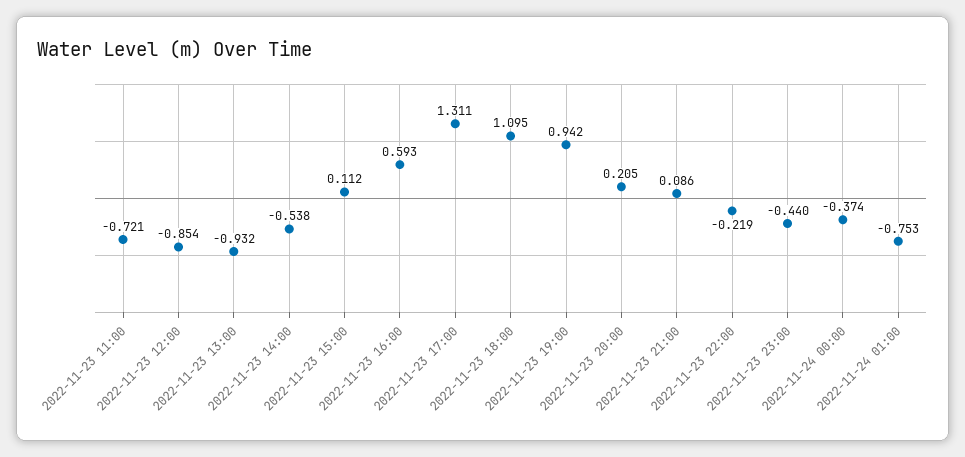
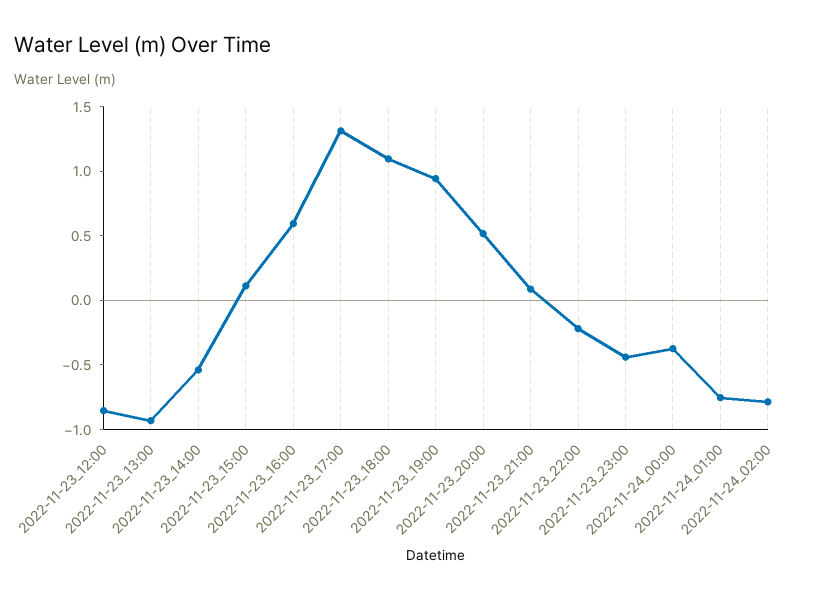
2022-11-23 11:00: -0.721 -> none
2022-11-23 20:00: 0.205 -> 0.5
2022-11-24_02:00: none -> -0.8

